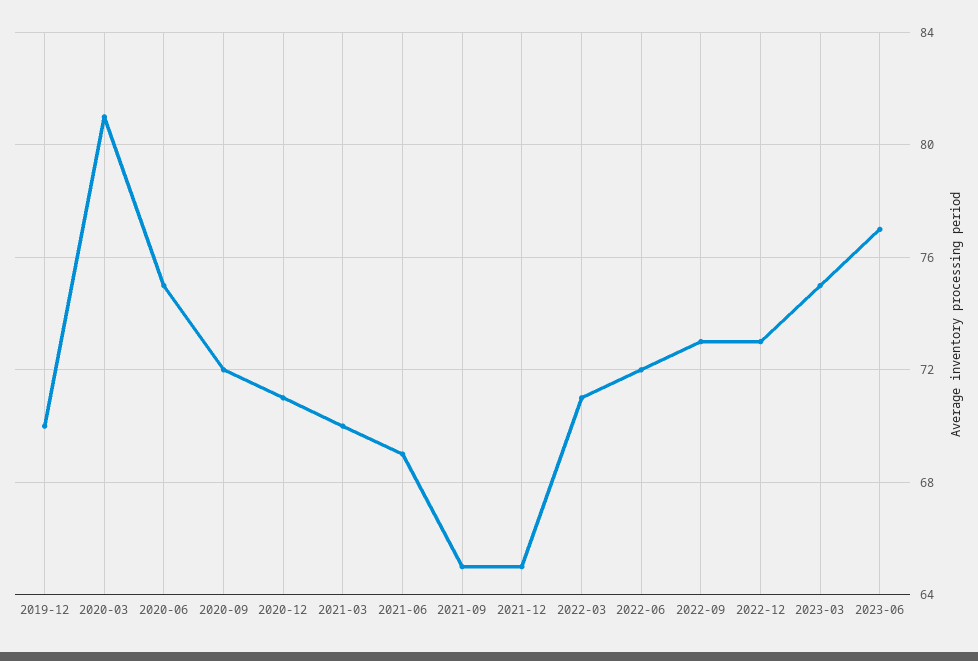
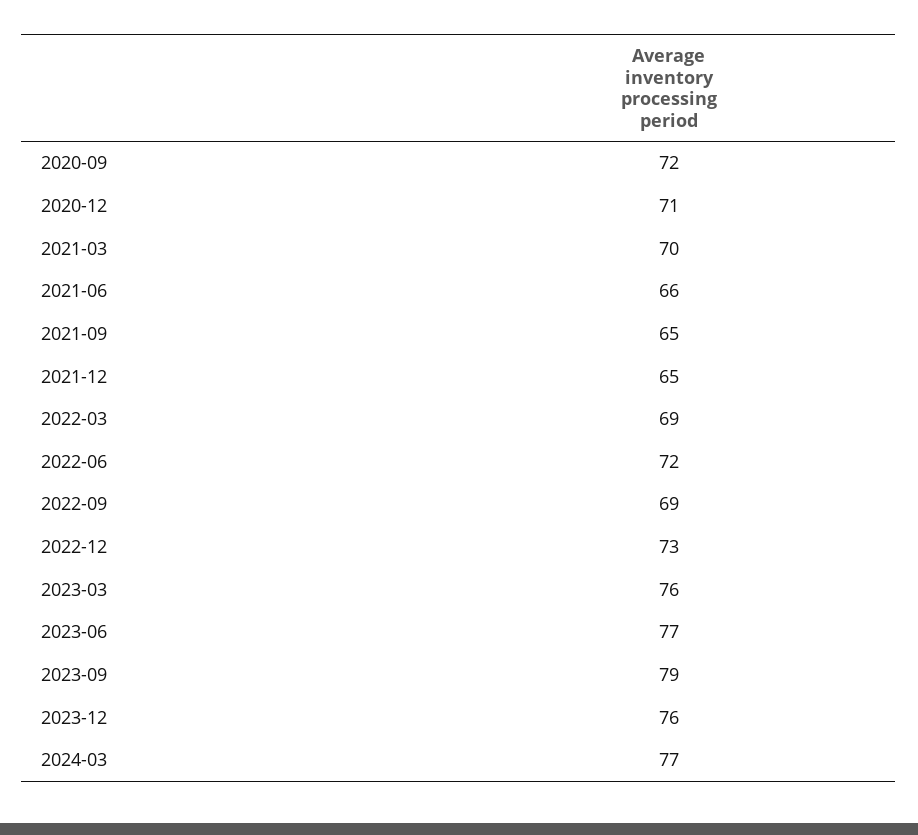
2019-12: 70 -> none
2020-03: 81 -> none
2020-06: 75 -> none
2021-06: 69 -> 66
2022-03: 71 -> 69
2022-09: 73 -> 69
2023-03: 75 -> 76
2023-09: none -> 79
2023-12: none -> 76
2024-03: none -> 77

